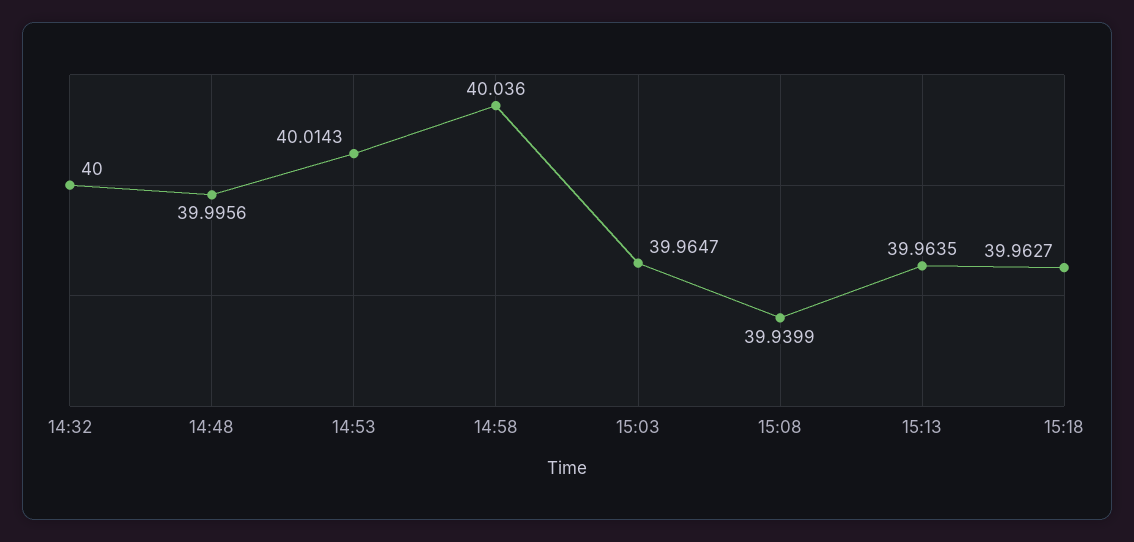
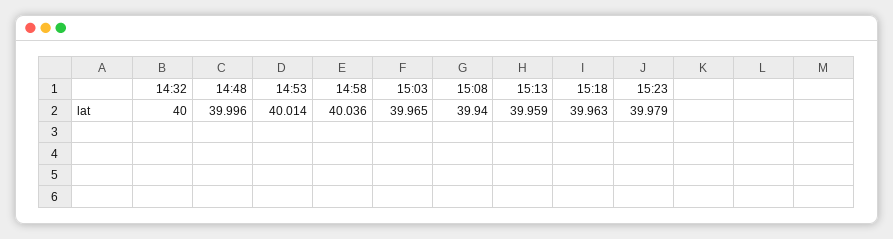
15:13: 39.9635 -> 39.959
15:23: none -> 39.979

